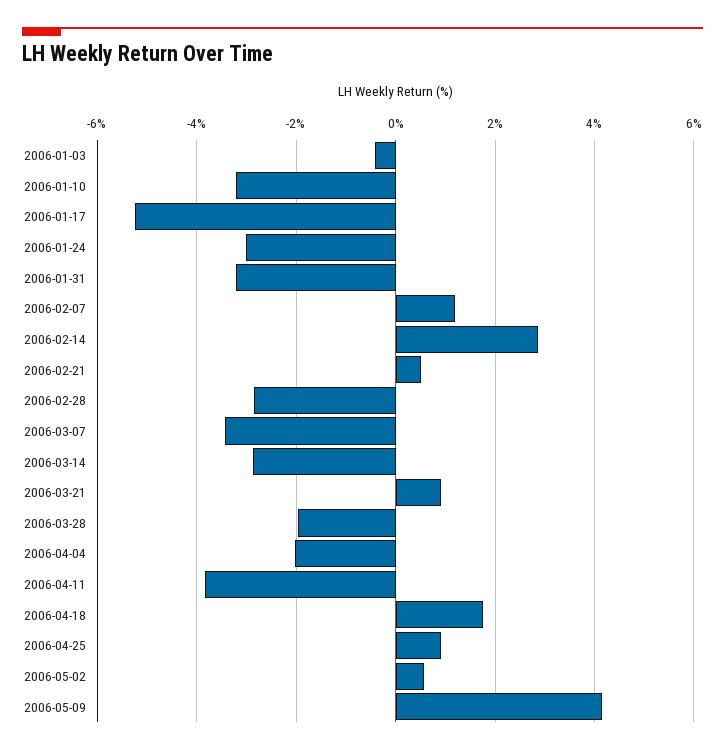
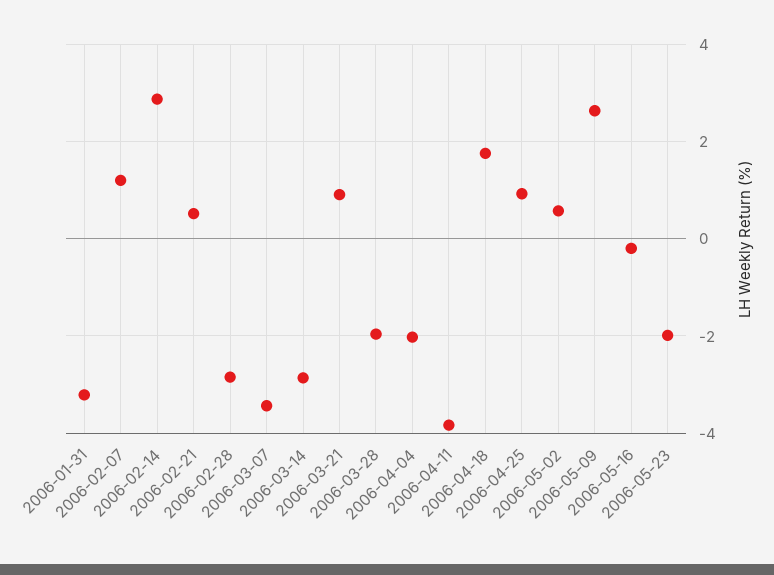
2006-01-03: -0.4 -> none
2006-01-10: -3.2 -> none
2006-01-17: -5.2 -> none
2006-01-24: -3 -> none
2006-05-09: 4.2 -> 2.6
2006-05-16: none -> -0.2
2006-05-23: none -> -2

